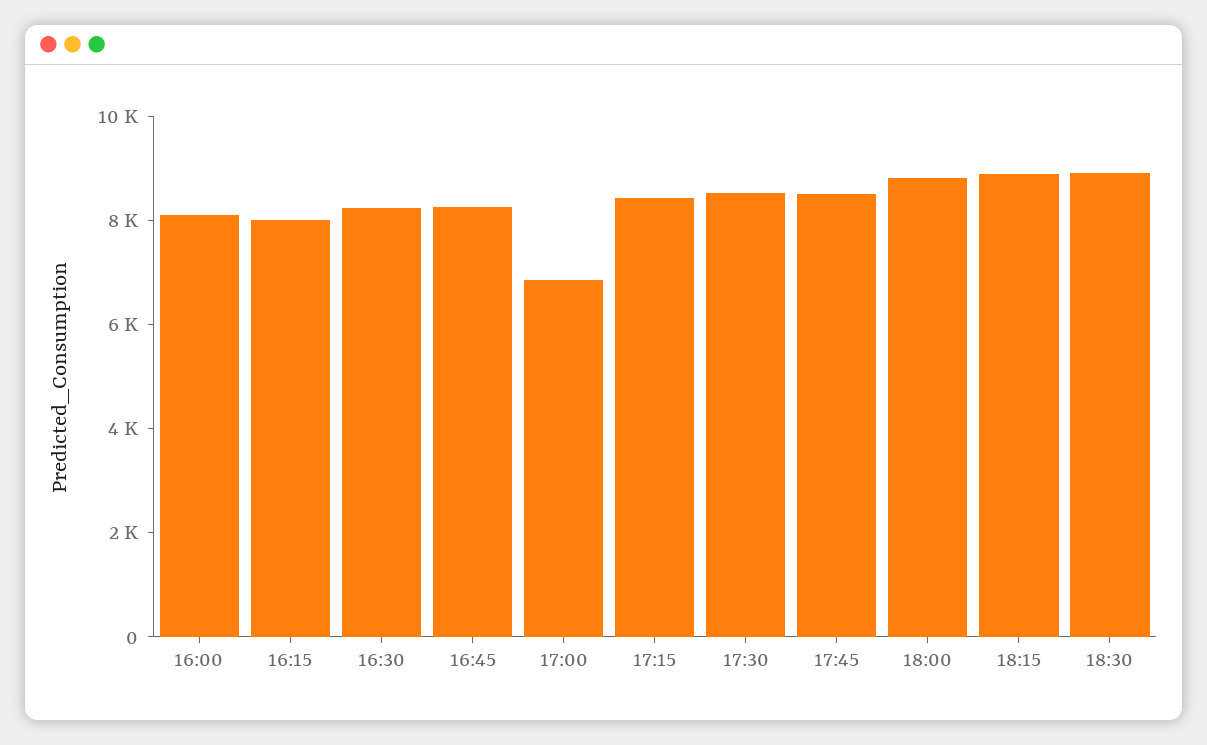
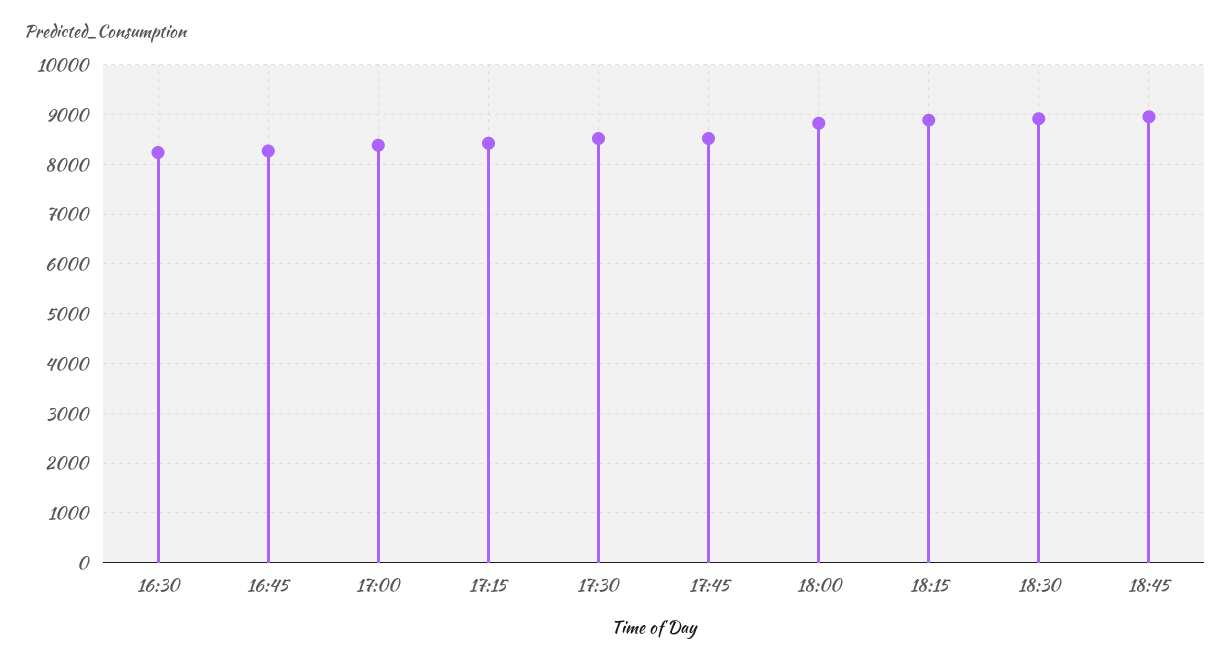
16:00: 8000 -> none
16:15: 8000 -> none
17:00: 7000 -> 8400
18:45: none -> 9000

